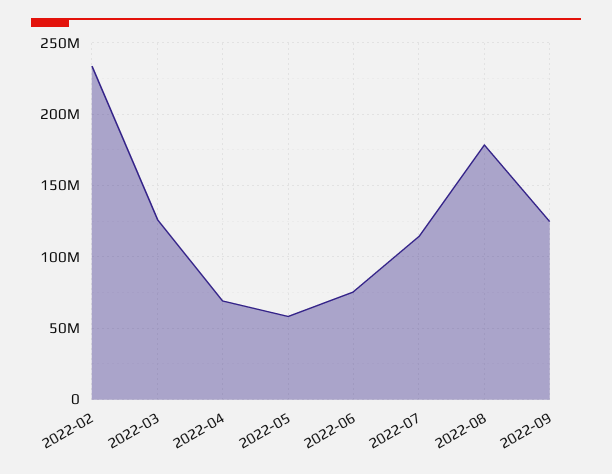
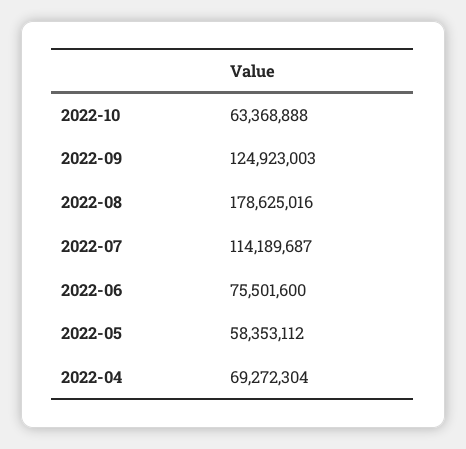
2022-02: 235000000 -> none
2022-03: 125000000 -> none
2022-10: none -> 63368888

